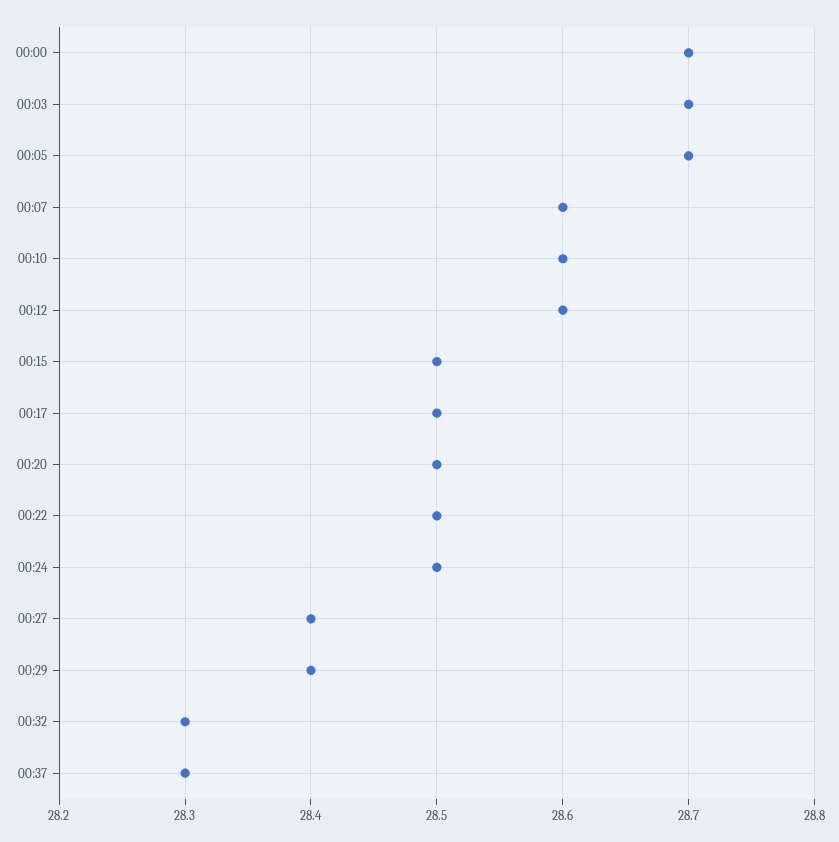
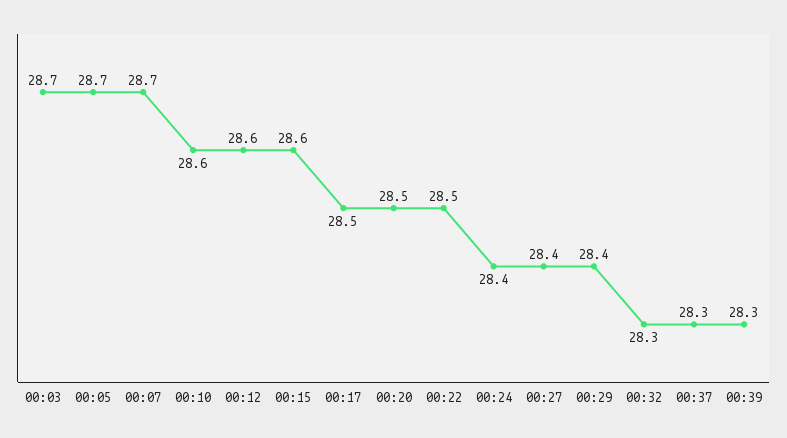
00:00: 28.7 -> none
00:07: 28.6 -> 28.7
00:15: 28.5 -> 28.6
00:24: 28.5 -> 28.4
00:39: none -> 28.3

